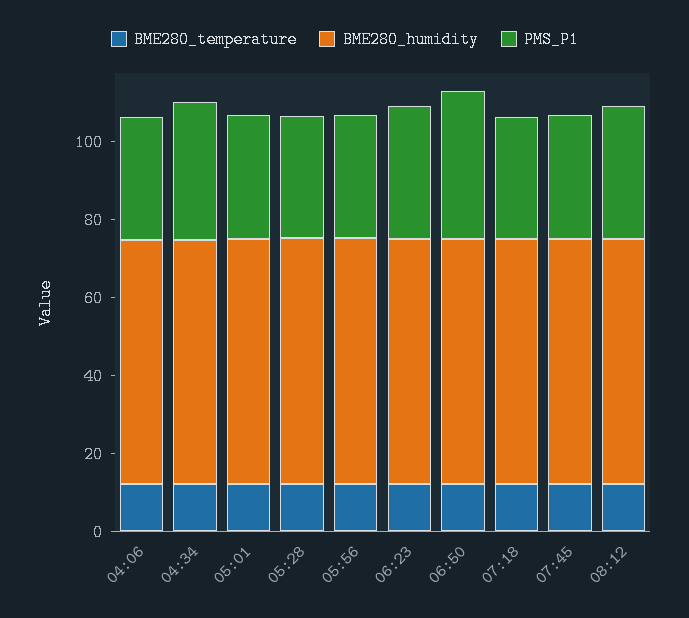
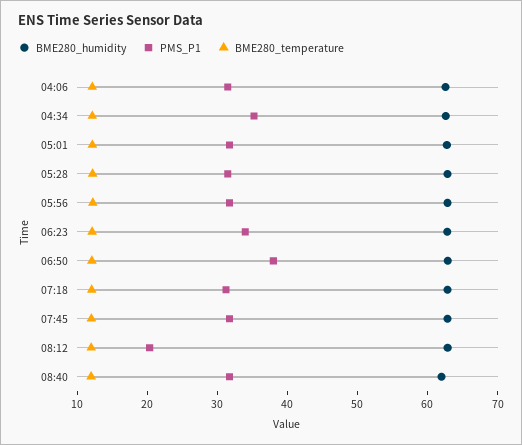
PMS_P1, 08:12: 35 -> 20
BME280_humidity, 08:40: none -> 62
PMS_P1, 08:40: none -> 32
BME280_temperature, 08:40: none -> 12

